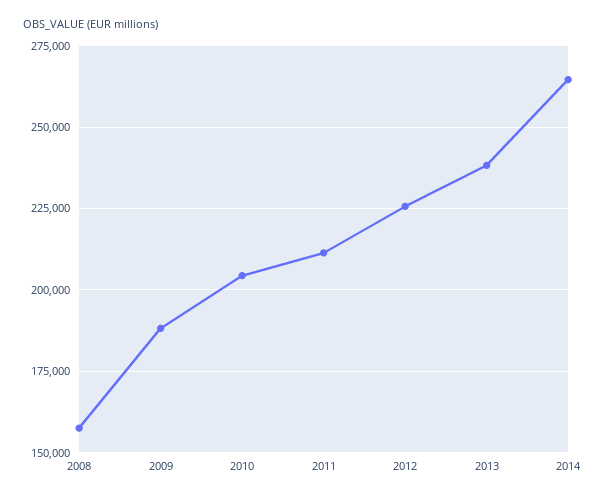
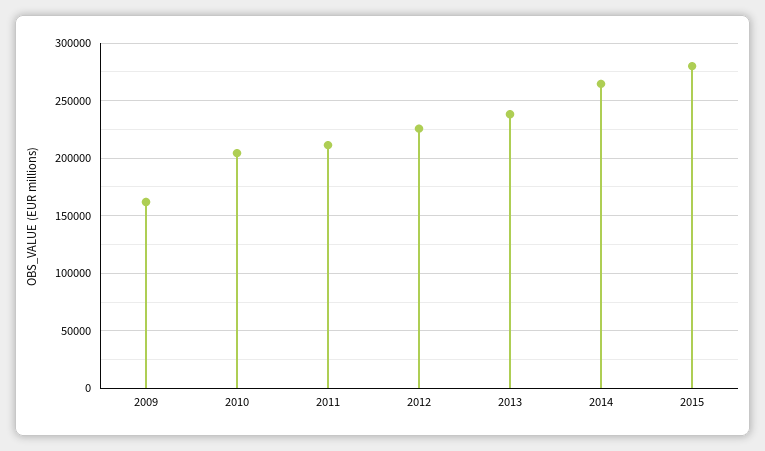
2008: 157500 -> none
2009: 187500 -> 160000
2015: none -> 280000

